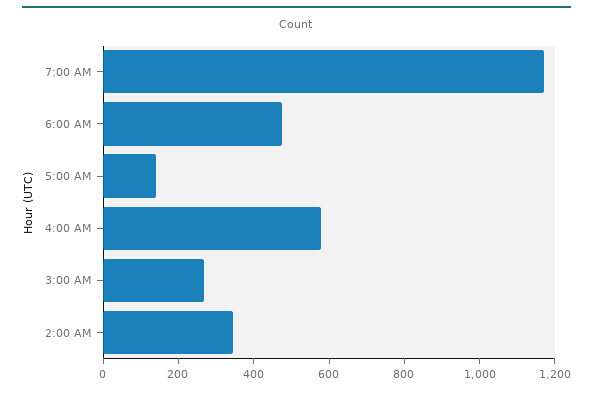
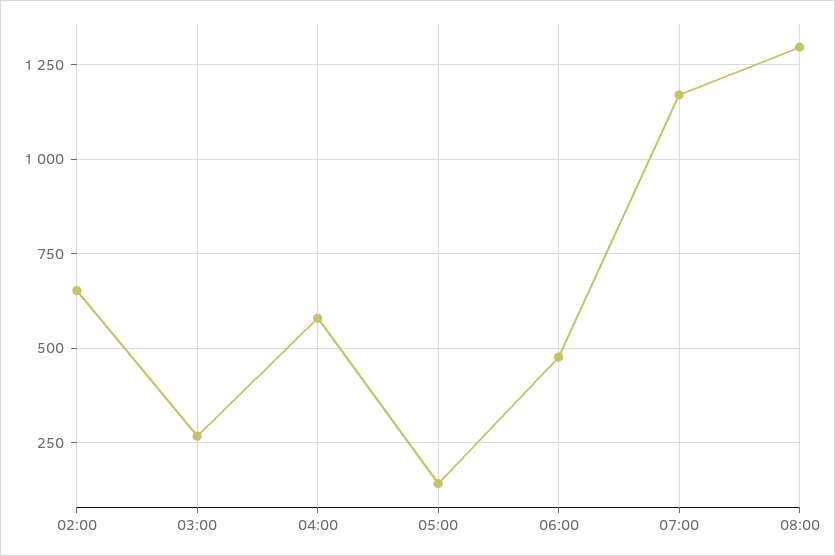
2:00 AM: 350 -> 650
08:00: none -> 1300

